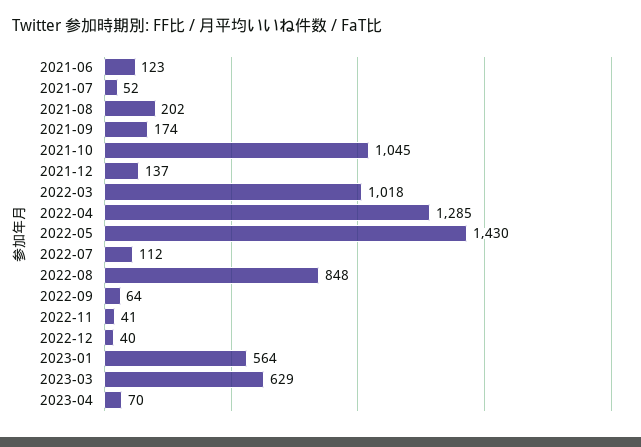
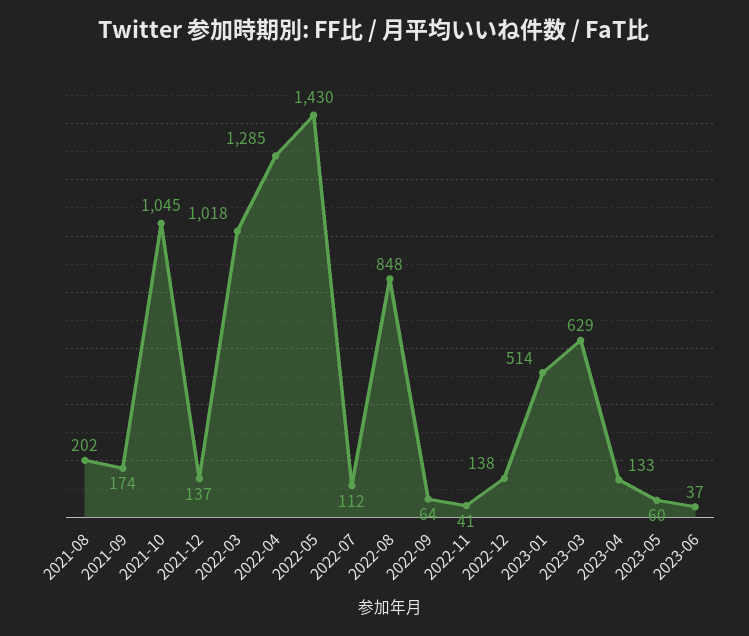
2021-06: 123 -> none
2021-07: 52 -> none
2022-12: 40 -> 138
2023-01: 564 -> 514
2023-04: 70 -> 133
2023-05: none -> 60
2023-06: none -> 37

